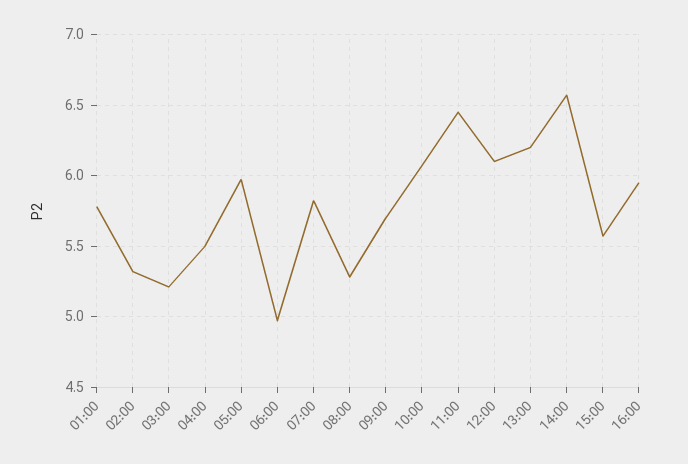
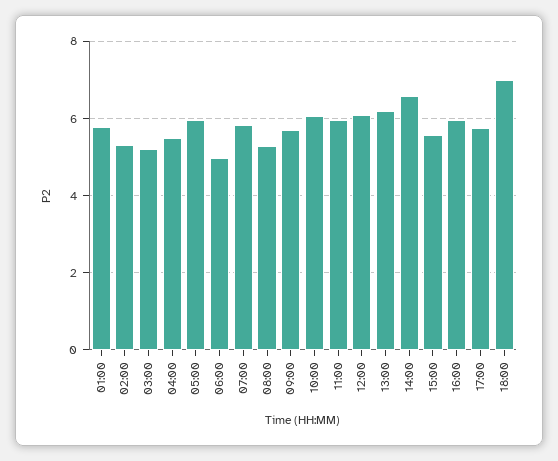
11:00: 6.45 -> 6
17:00: none -> 5.8
18:00: none -> 7

